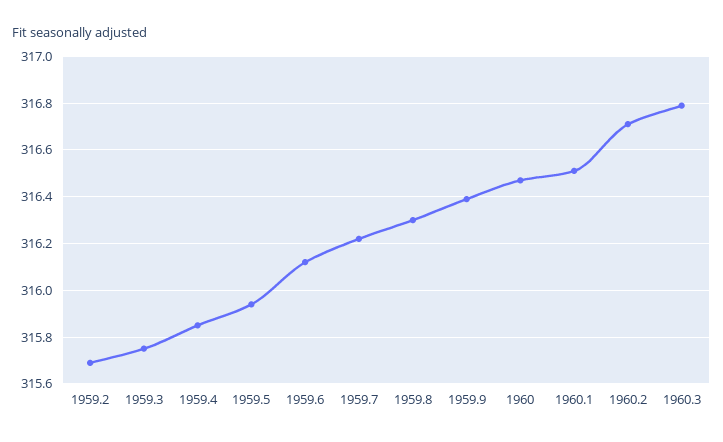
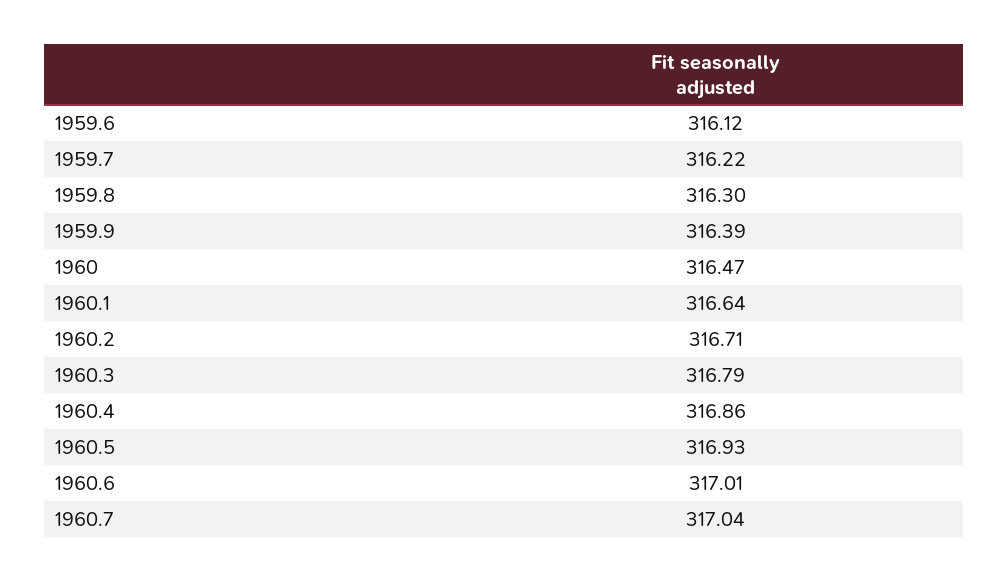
1959.2: 315.7 -> none
1959.3: 315.75 -> none
1959.4: 315.85 -> none
1959.5: 315.95 -> none
1960.1: 316.5 -> 316.64
1960.4: none -> 316.86
1960.5: none -> 316.93
1960.6: none -> 317.01
1960.7: none -> 317.04

